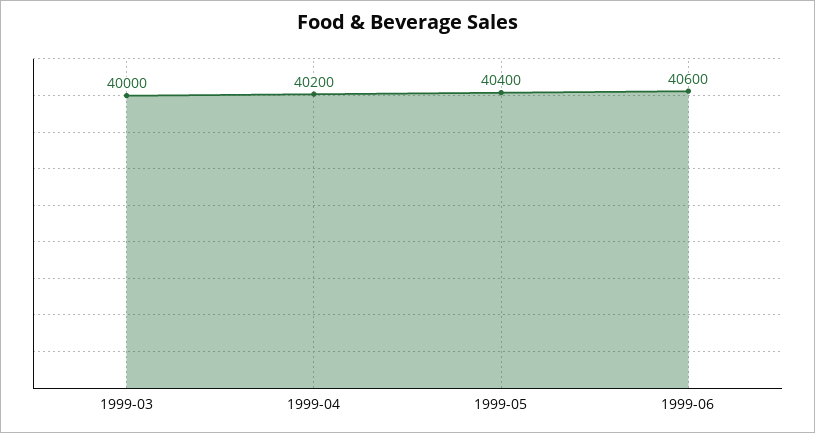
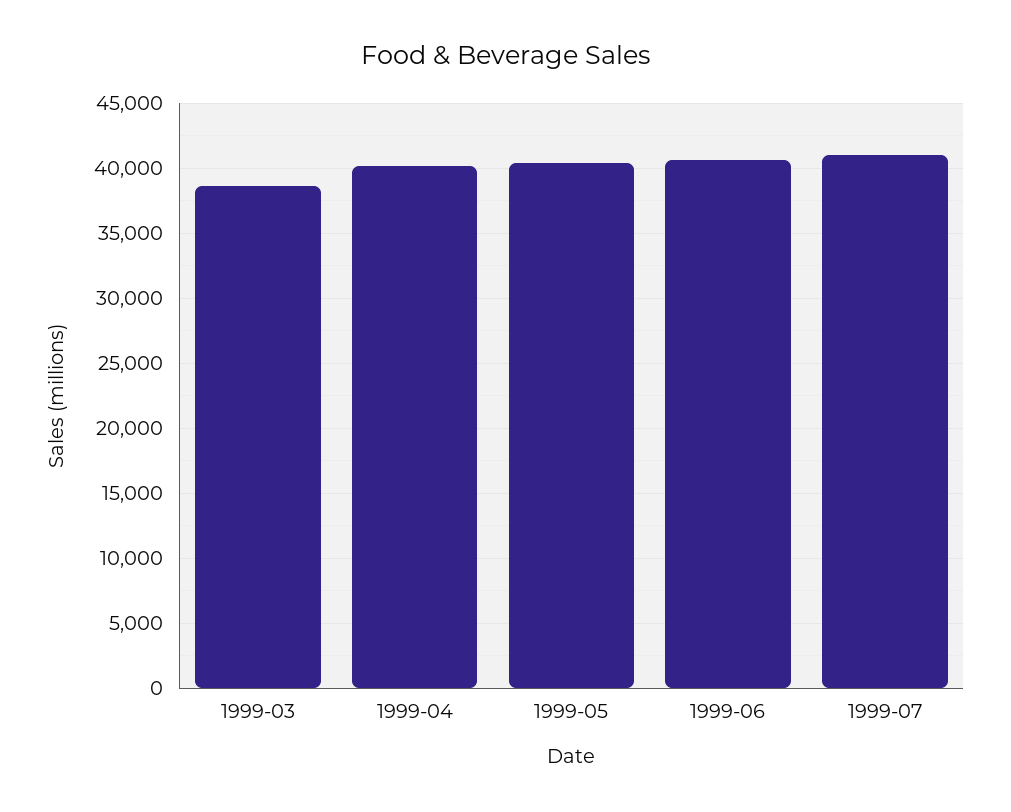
1999-03: 40000 -> 38500
1999-07: none -> 41000

